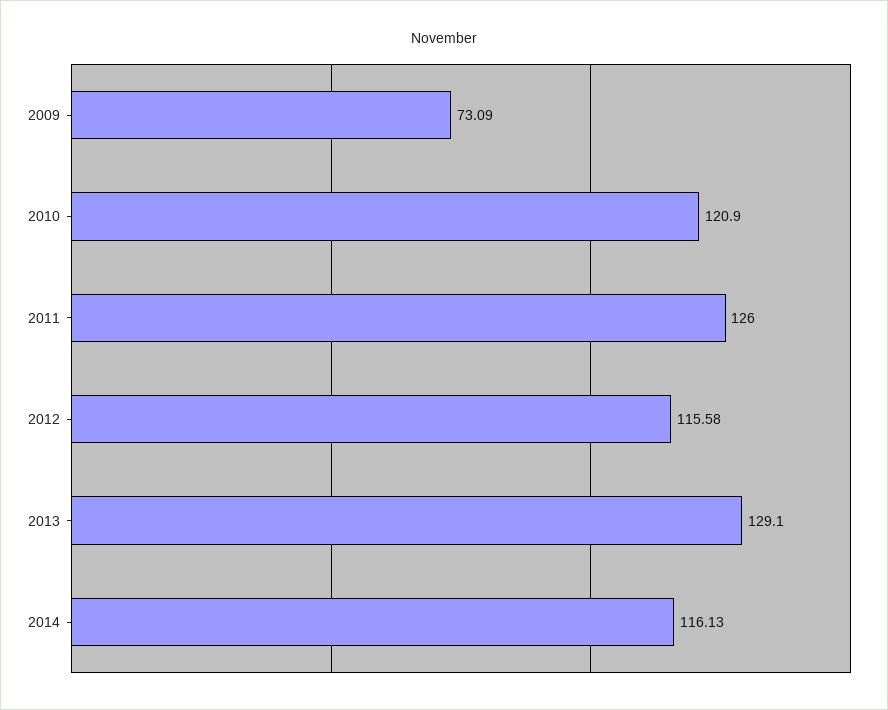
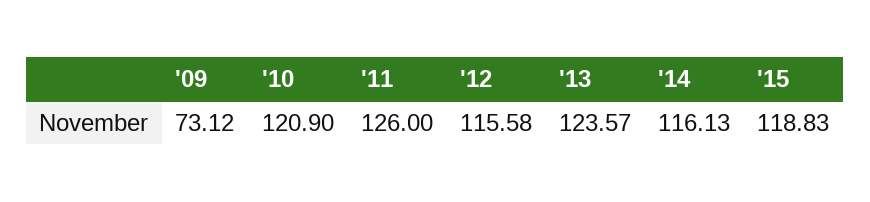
2009: 73.09 -> 73.12
2013: 129.1 -> 123.57
'15: none -> 118.83

